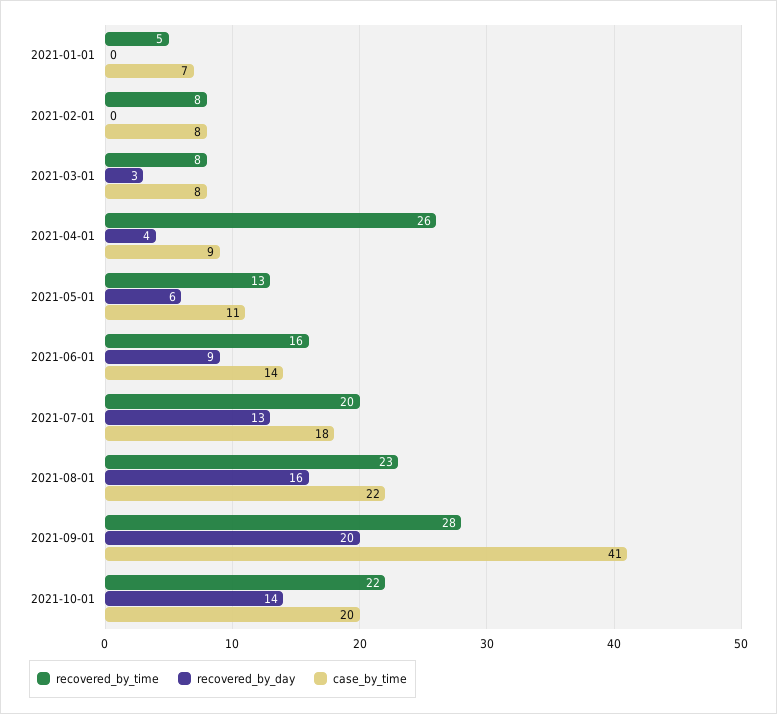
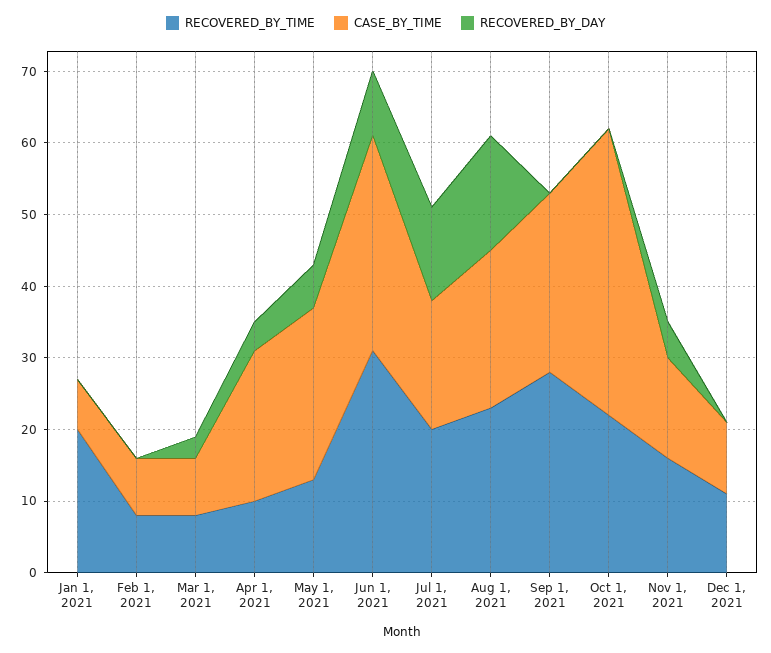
recovered_by_time, 2021-01-01: 5 -> 20
recovered_by_time, 2021-04-01: 26 -> 10
case_by_time, 2021-04-01: 9 -> 20
case_by_time, 2021-05-01: 11 -> 25
recovered_by_time, 2021-06-01: 16 -> 30
case_by_time, 2021-06-01: 14 -> 30
recovered_by_day, 2021-09-01: 20 -> 0
case_by_time, 2021-09-01: 41 -> 25
recovered_by_day, 2021-10-01: 14 -> 0
case_by_time, 2021-10-01: 20 -> 40
recovered_by_time, Nov 1, 2021: none -> 15
case_by_time, Nov 1, 2021: none -> 15
recovered_by_day, Nov 1, 2021: none -> 5
recovered_by_time, Dec 1, 2021: none -> 10
case_by_time, Dec 1, 2021: none -> 10
recovered_by_day, Dec 1, 2021: none -> 0

